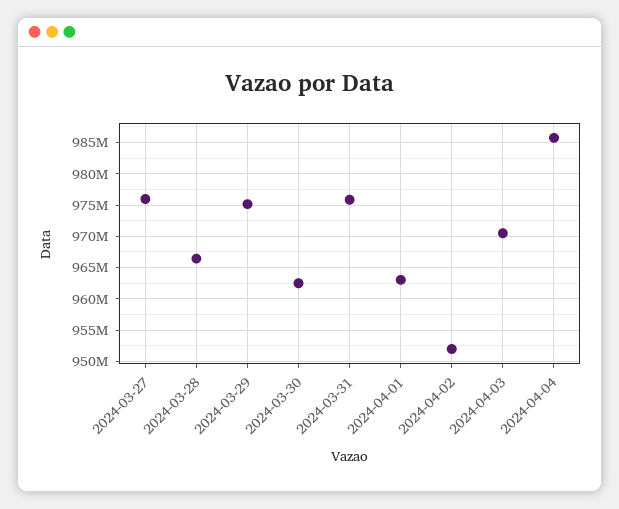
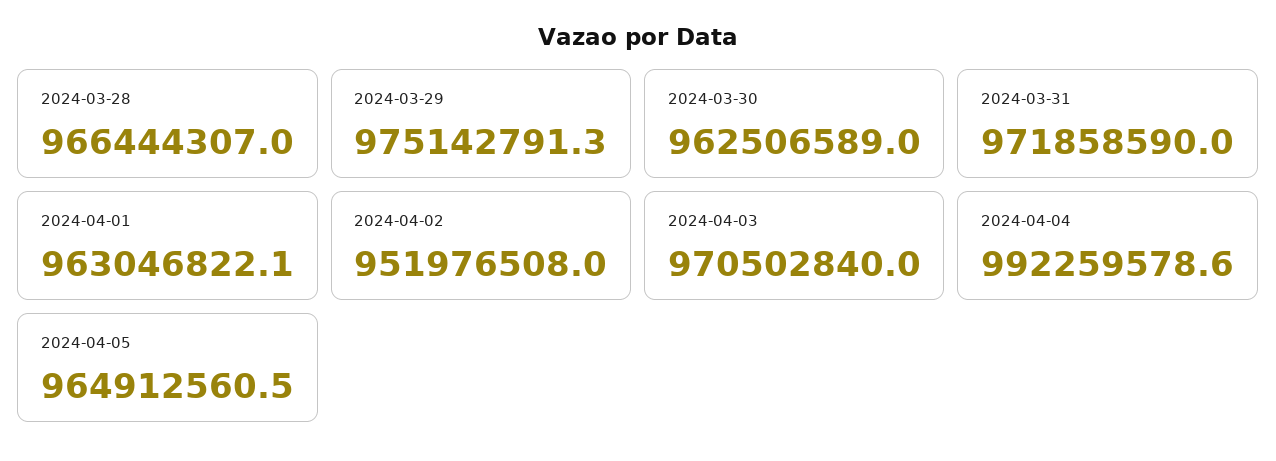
2024-03-27: 976000000 -> none
2024-03-31: 976000000 -> 971858590
2024-04-04: 986000000 -> 992259578.6
2024-04-05: none -> 964912560.5

